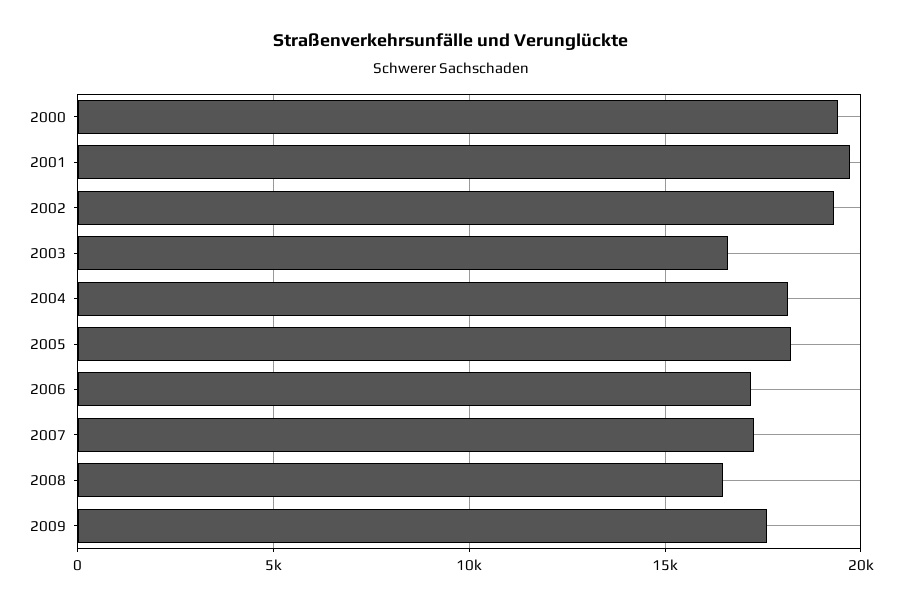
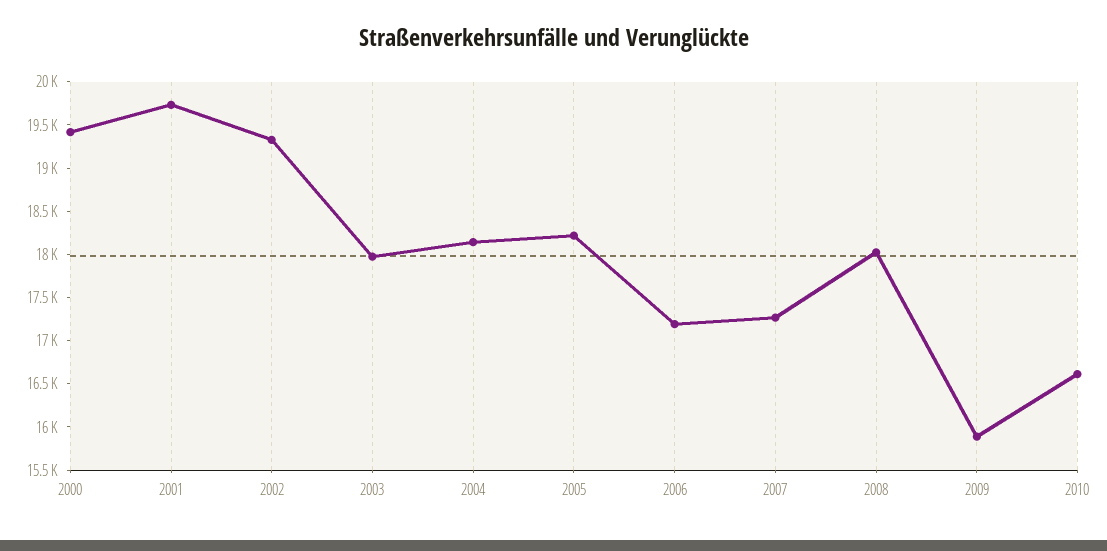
2003: 16500 -> 18000
2008: 16500 -> 18000
2009: 17500 -> 15900
2010: none -> 16600

